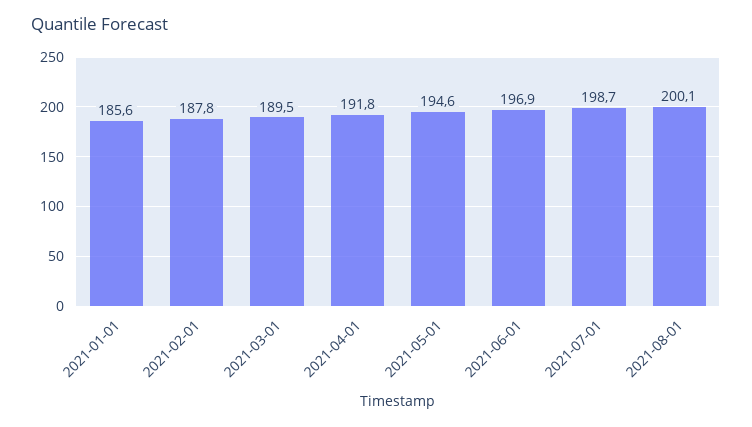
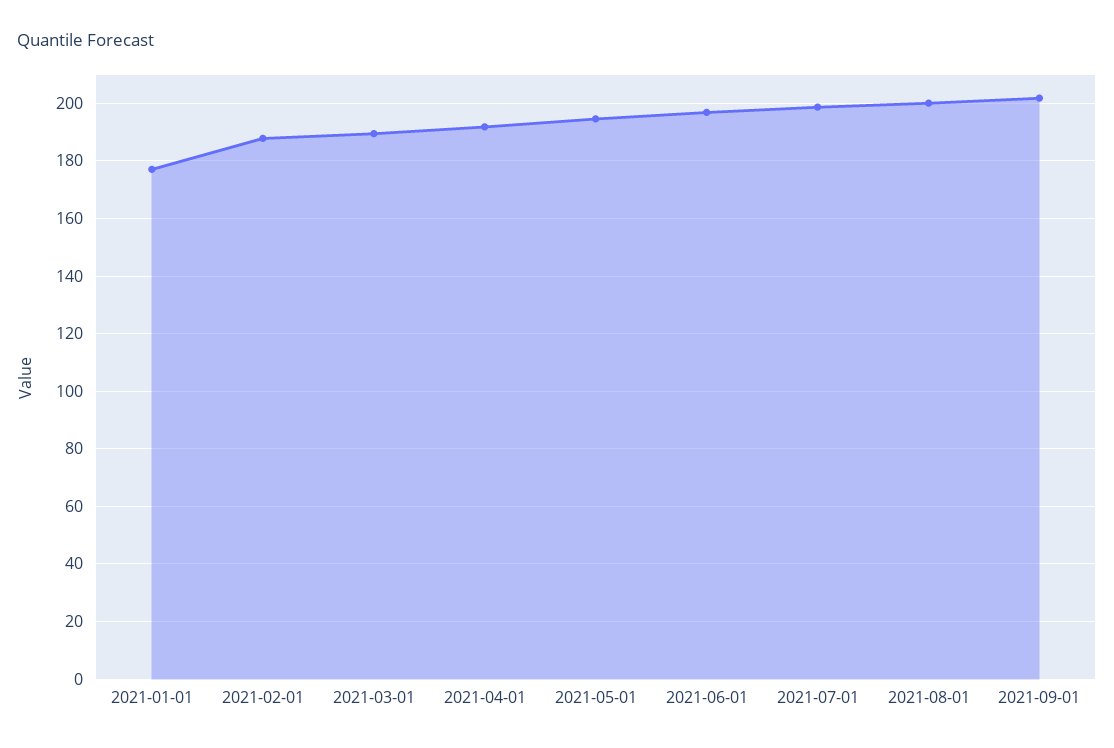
2021-01-01: 185.6 -> 177.5
2021-09-01: none -> 202.5

